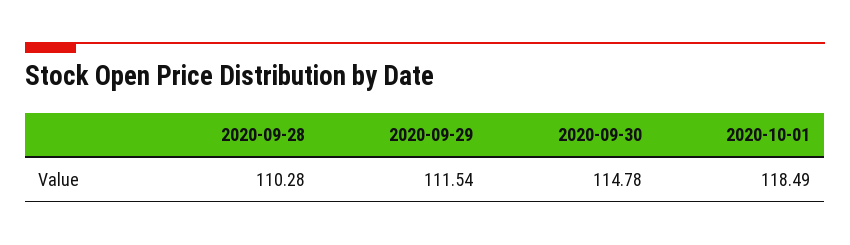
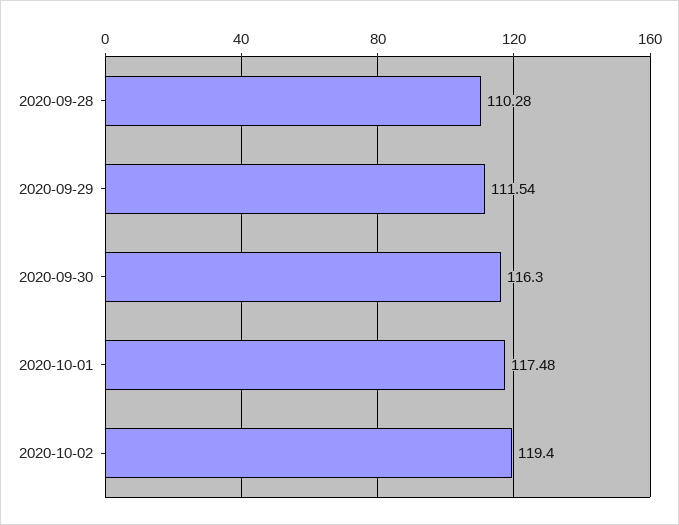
2020-09-30: 114.78 -> 116.3
2020-10-01: 118.49 -> 117.48
2020-10-02: none -> 119.4

